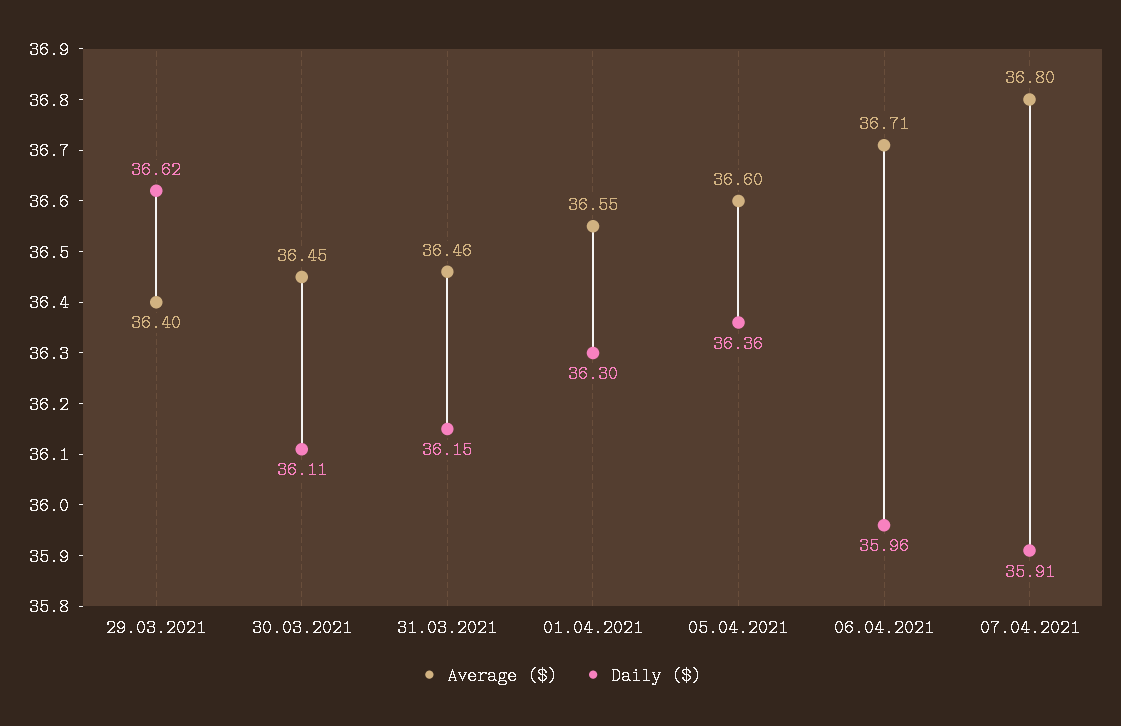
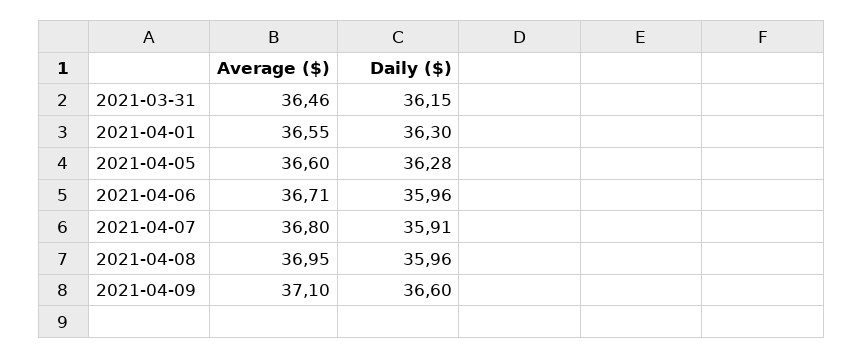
Average ($), 29.03.2021: 36.4 -> none
Daily ($), 29.03.2021: 36.62 -> none
Average ($), 30.03.2021: 36.45 -> none
Daily ($), 30.03.2021: 36.11 -> none
Daily ($), 05.04.2021: 36.36 -> 36.28
Average ($), 2021-04-08: none -> 36.95
Daily ($), 2021-04-08: none -> 35.96
Average ($), 2021-04-09: none -> 37.1
Daily ($), 2021-04-09: none -> 36.6

